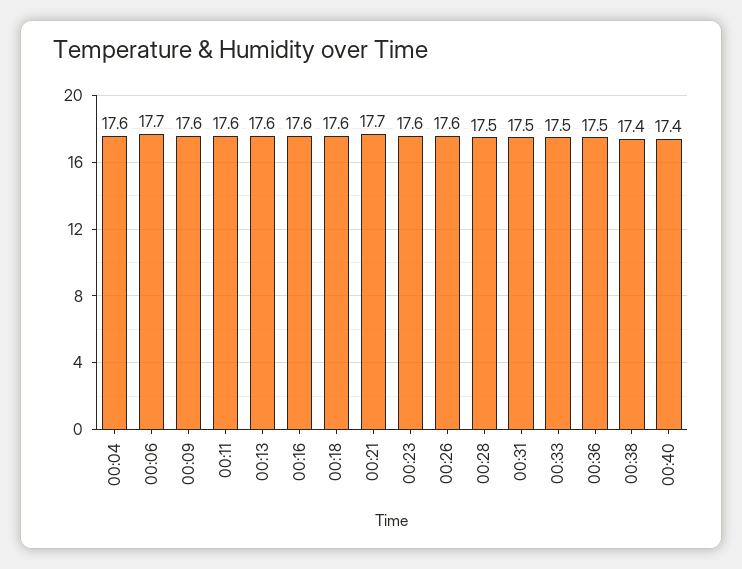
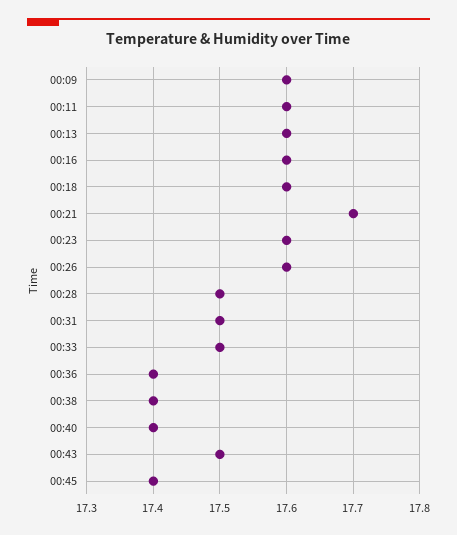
00:04: 17.6 -> none
00:06: 17.7 -> none
00:36: 17.5 -> 17.4
00:43: none -> 17.5
00:45: none -> 17.4

